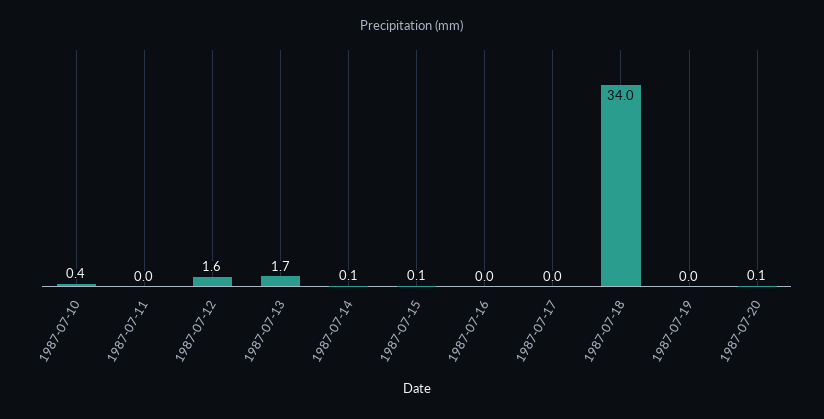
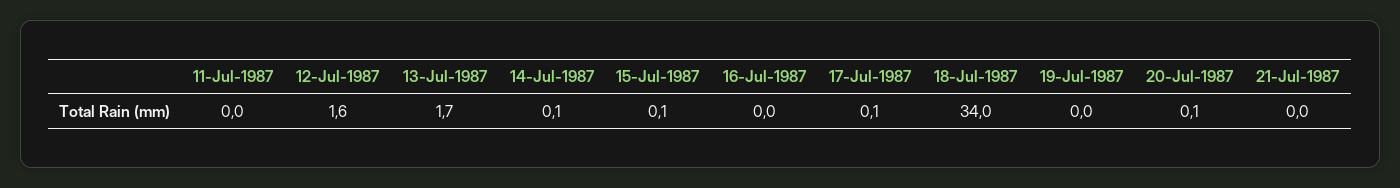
1987-07-10: 0.4 -> none
1987-07-17: 0 -> 0.1
21-Jul-1987: none -> 0

